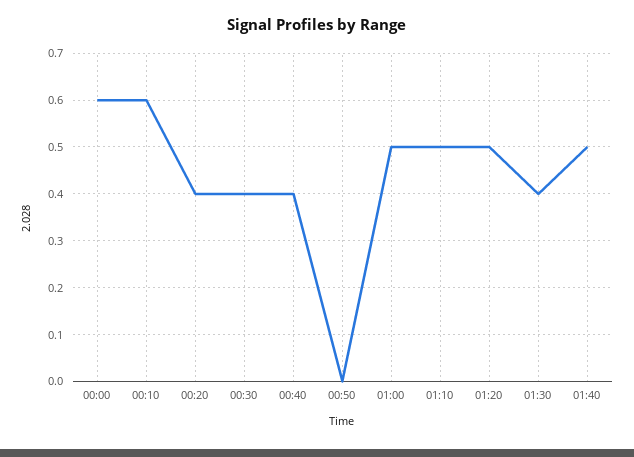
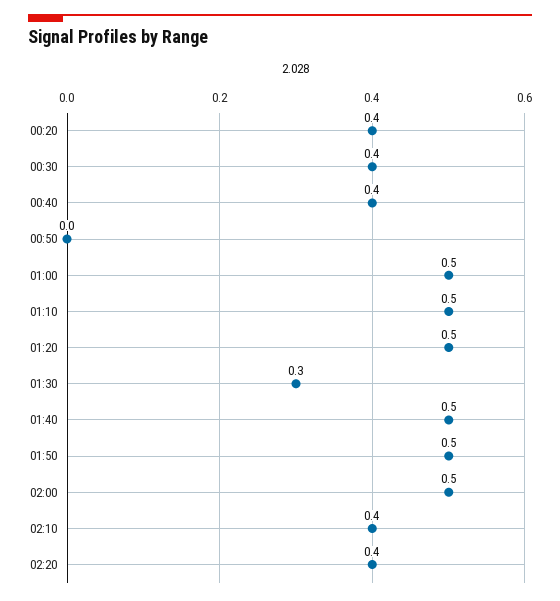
00:00: 0.6 -> none
00:10: 0.6 -> none
01:30: 0.4 -> 0.3
01:50: none -> 0.5
02:00: none -> 0.5
02:10: none -> 0.4
02:20: none -> 0.4

